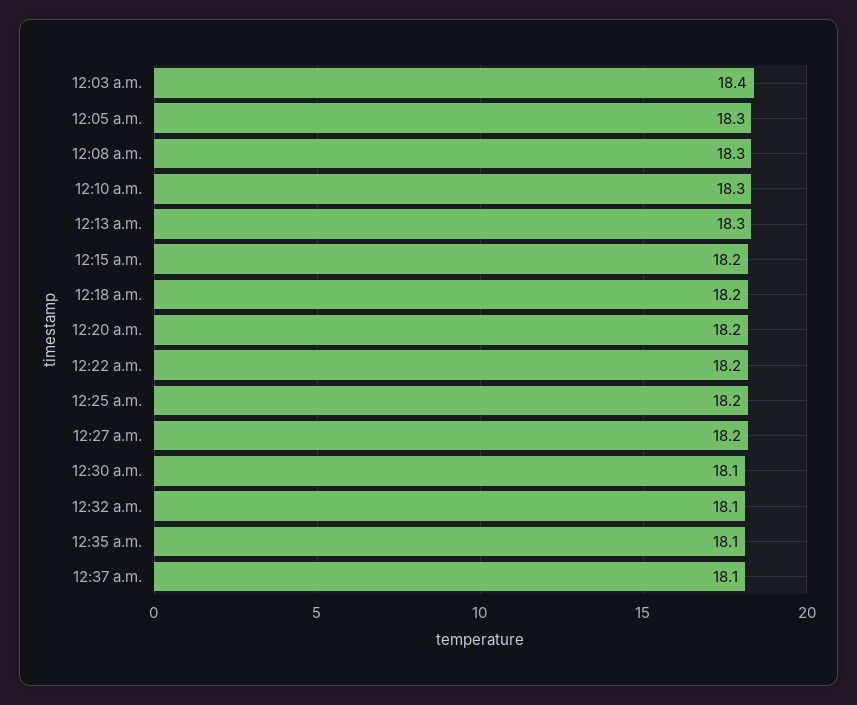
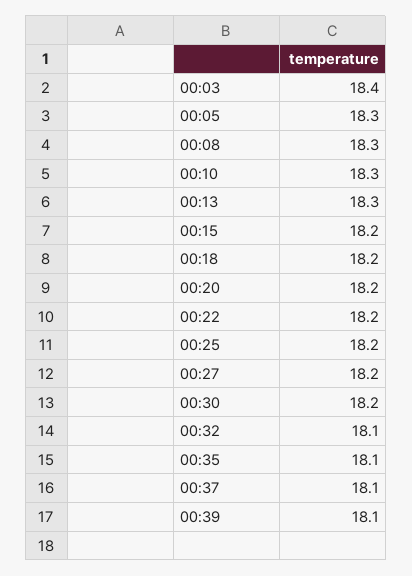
12:30 a.m.: 18.1 -> 18.2
00:39: none -> 18.1

